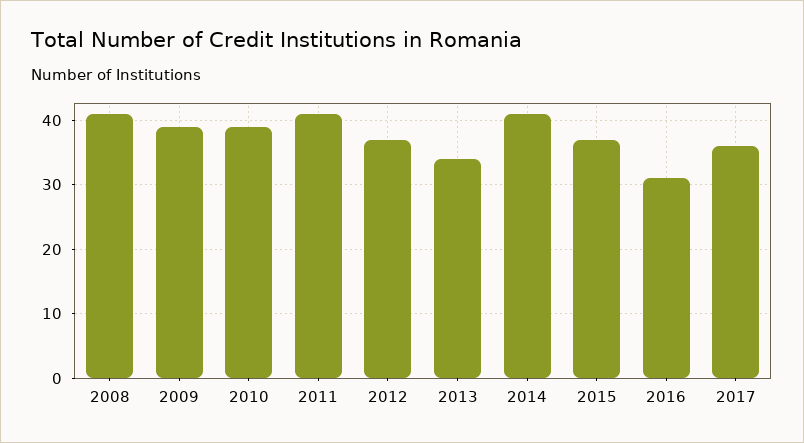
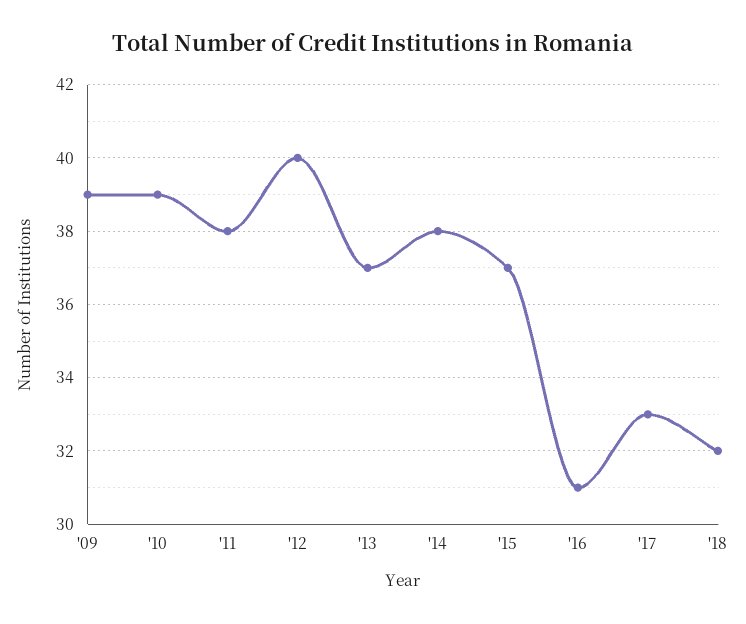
2008: 41 -> none
2011: 41 -> 38
2012: 37 -> 40
2013: 34 -> 37
2014: 41 -> 38
2017: 36 -> 33
'18: none -> 32

